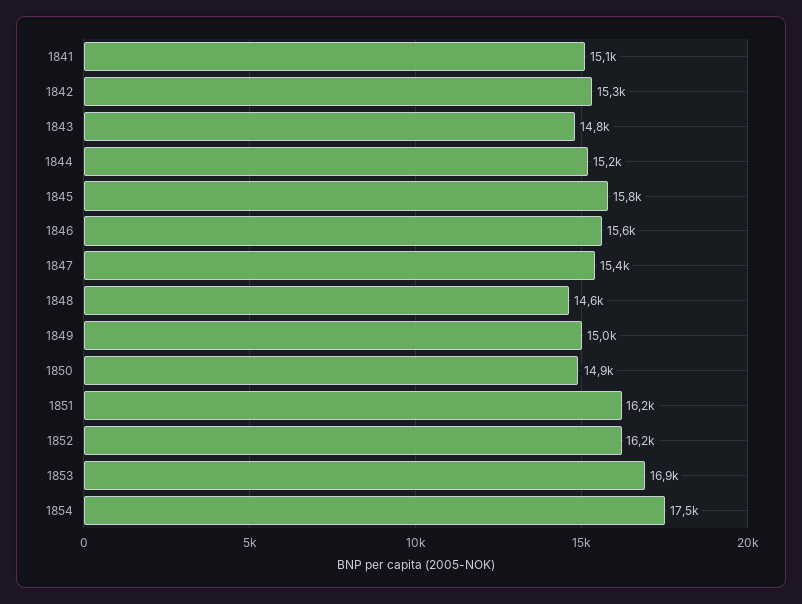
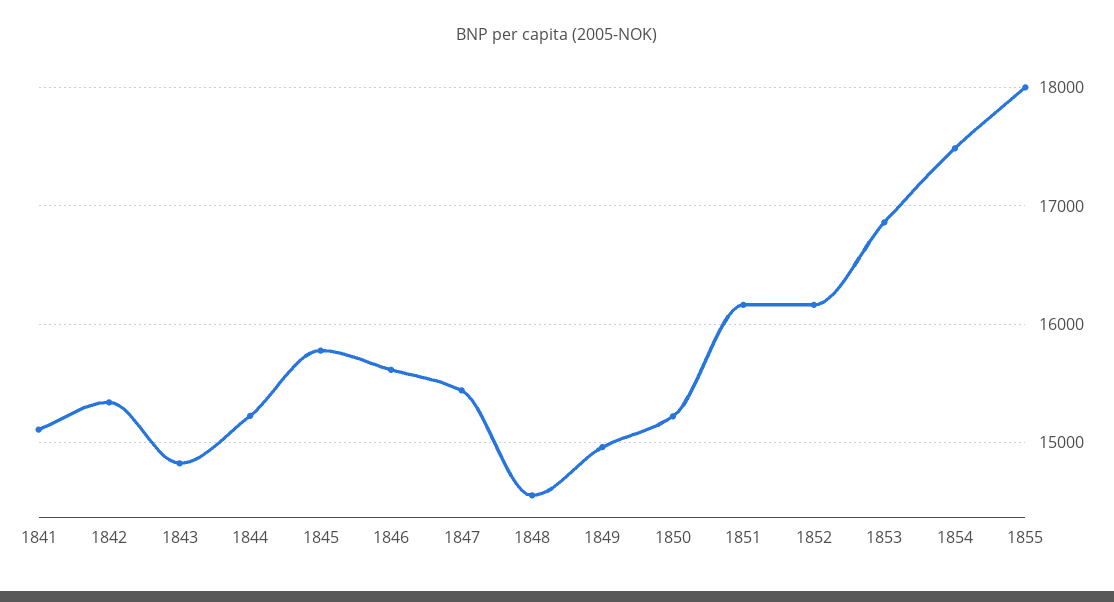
1850: 14900 -> 15200
1855: none -> 18000

